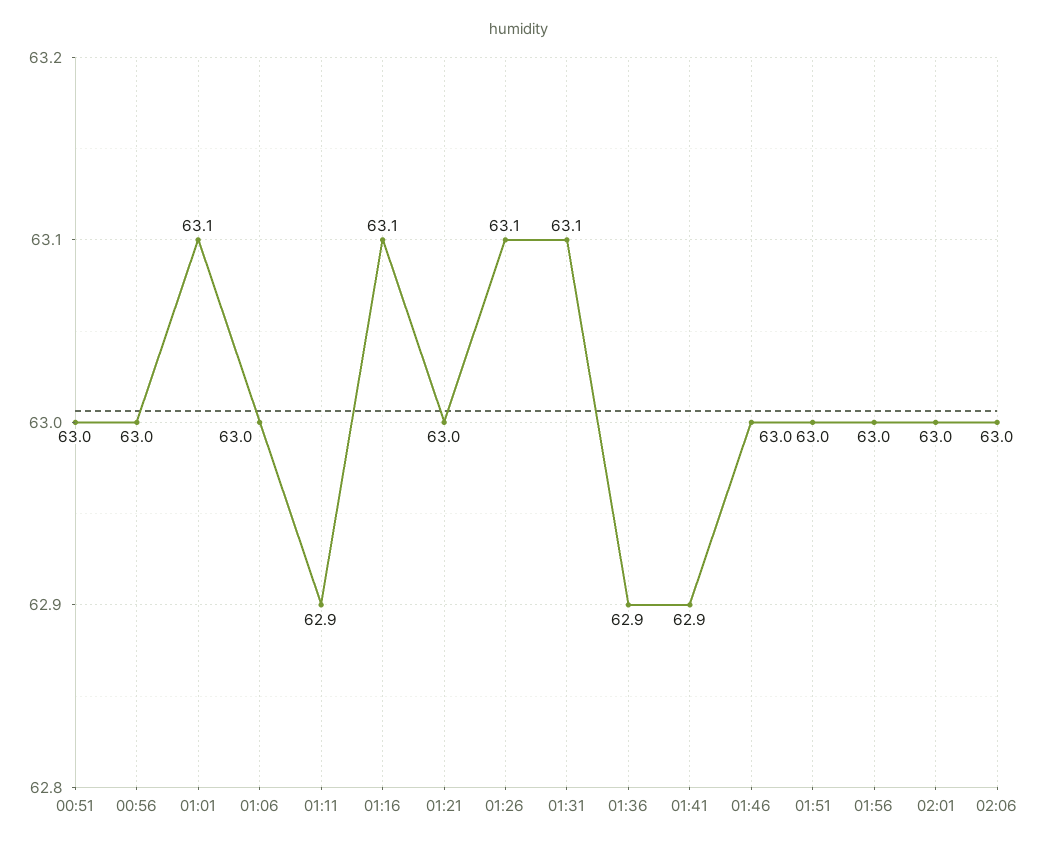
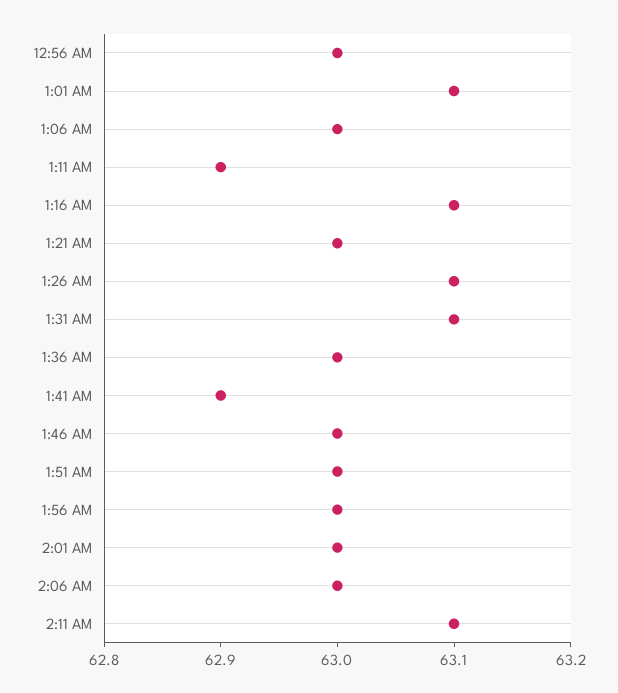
00:51: 63 -> none
01:36: 62.9 -> 63
2:11 AM: none -> 63.1

